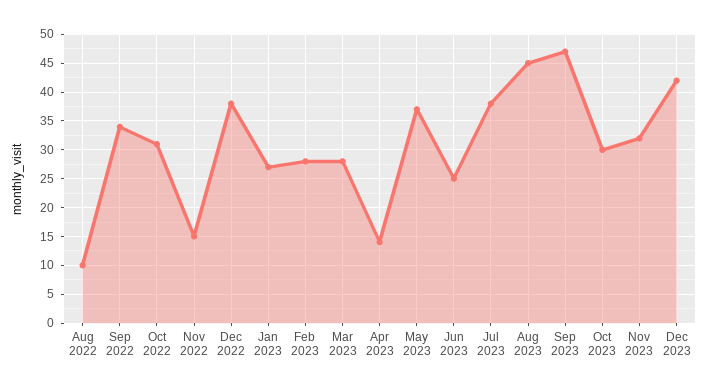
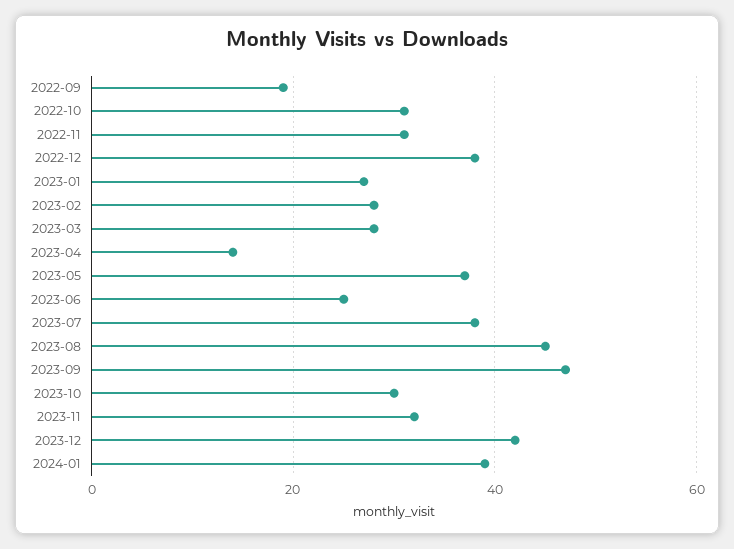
Aug 2022: 10 -> none
Sep 2022: 35 -> 20
Nov 2022: 15 -> 30
2024-01: none -> 40

